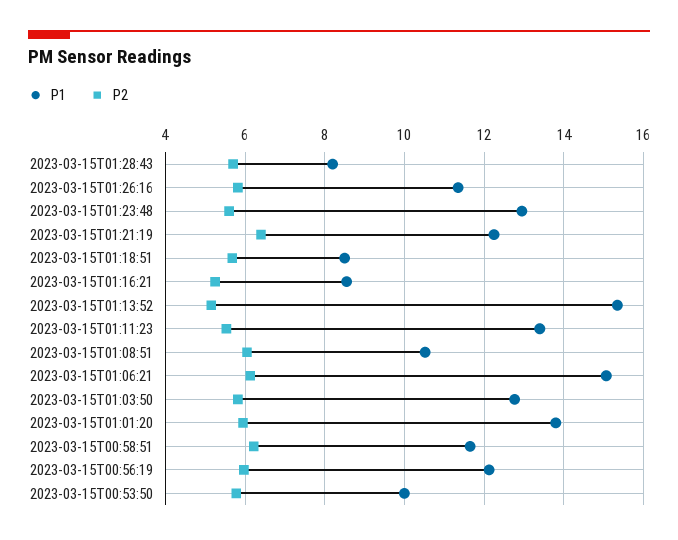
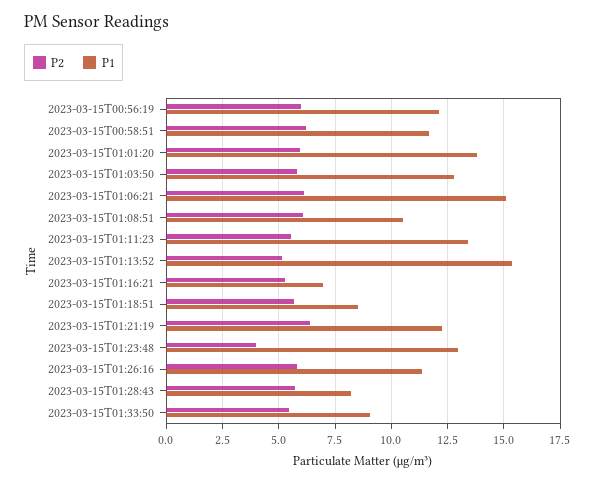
P2, 2023-03-15T01:23:48: 5.6 -> 4
P1, 2023-03-15T01:16:21: 8.6 -> 7
P1, 2023-03-15T00:53:50: 10 -> none
P2, 2023-03-15T00:53:50: 5.8 -> none
P2, 2023-03-15T01:33:50: none -> 5.5
P1, 2023-03-15T01:33:50: none -> 9

